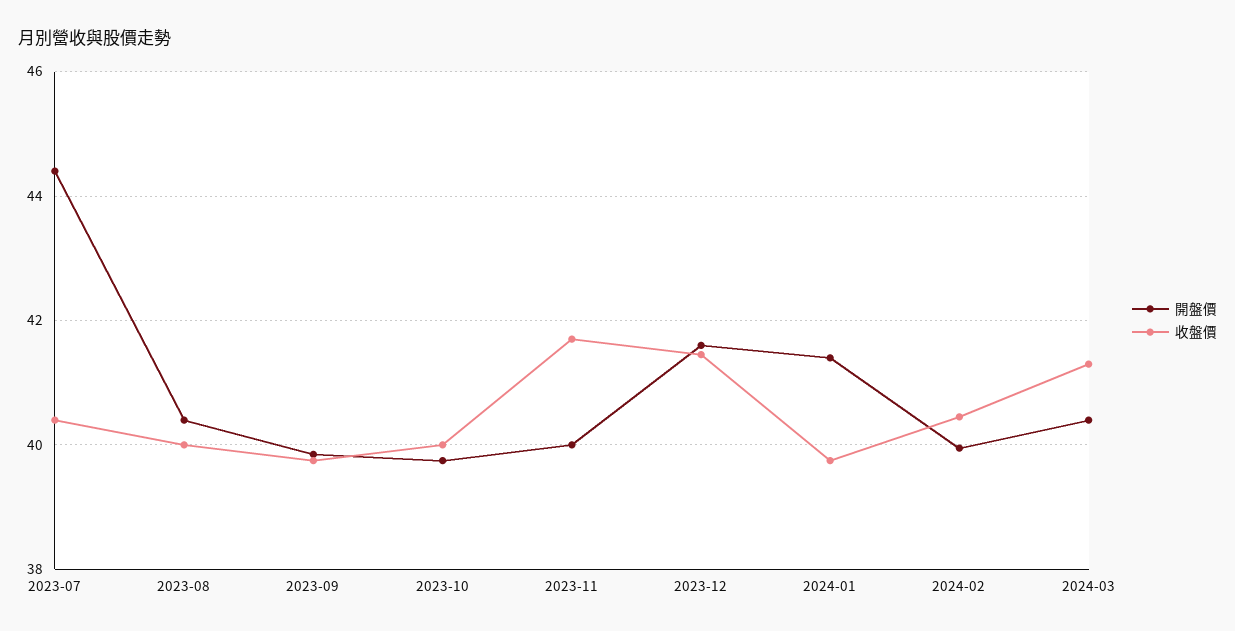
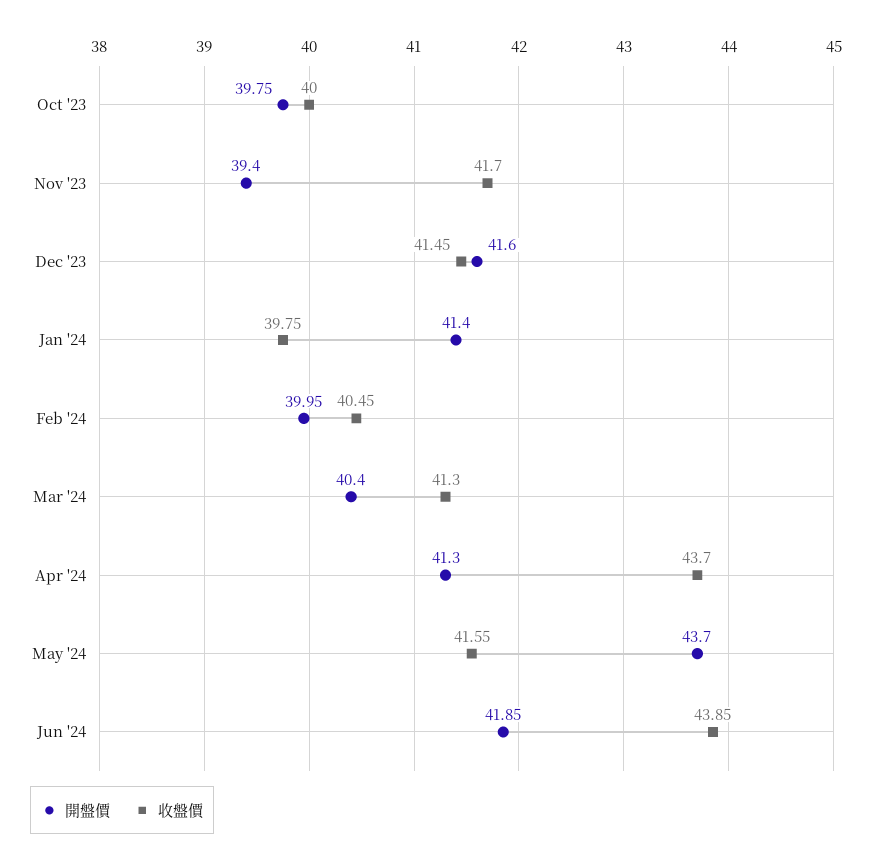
開盤價, 2023-07: 44.4 -> none
收盤價, 2023-07: 40.4 -> none
開盤價, 2023-08: 40.4 -> none
收盤價, 2023-08: 40 -> none
開盤價, 2023-09: 39.8 -> none
收盤價, 2023-09: 39.8 -> none
開盤價, 2023-11: 40 -> 39.4
開盤價, Apr '24: none -> 41.3
收盤價, Apr '24: none -> 43.7
開盤價, May '24: none -> 43.7
收盤價, May '24: none -> 41.55
開盤價, Jun '24: none -> 41.85
收盤價, Jun '24: none -> 43.85

